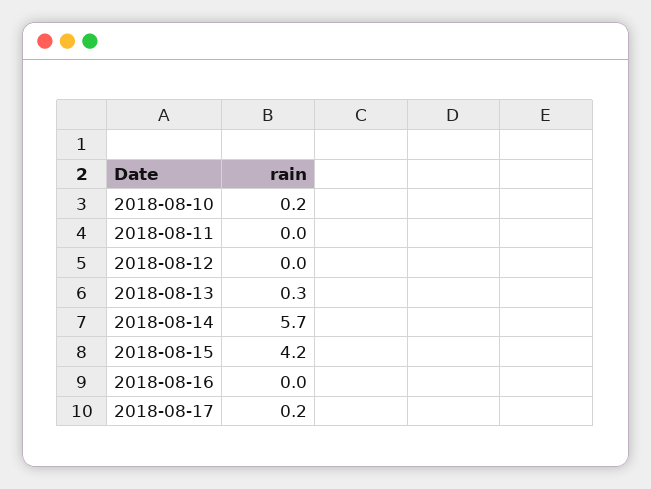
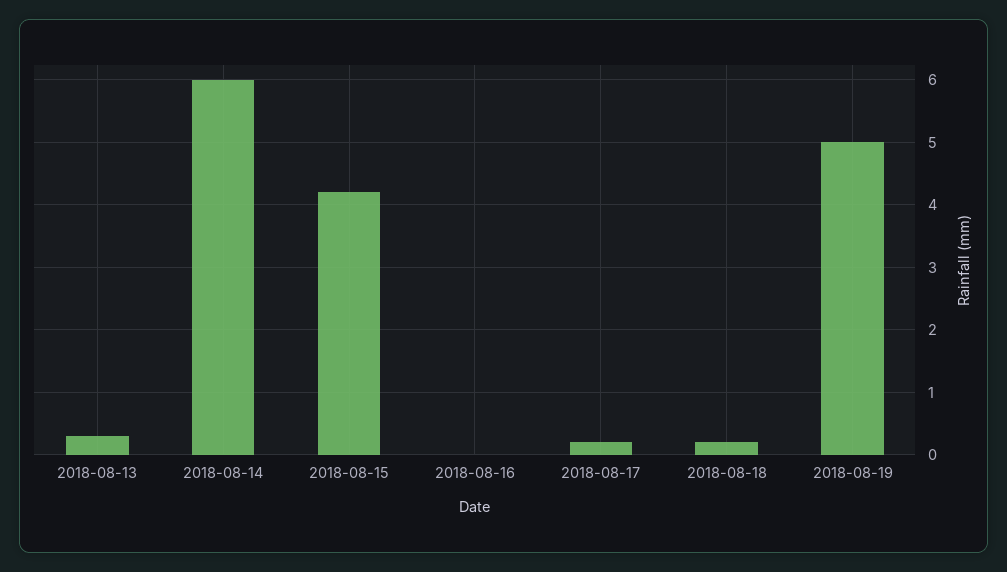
2018-08-10: 0.2 -> none
2018-08-11: 0 -> none
2018-08-12: 0 -> none
2018-08-14: 5.7 -> 6
2018-08-18: none -> 0.2
2018-08-19: none -> 5

